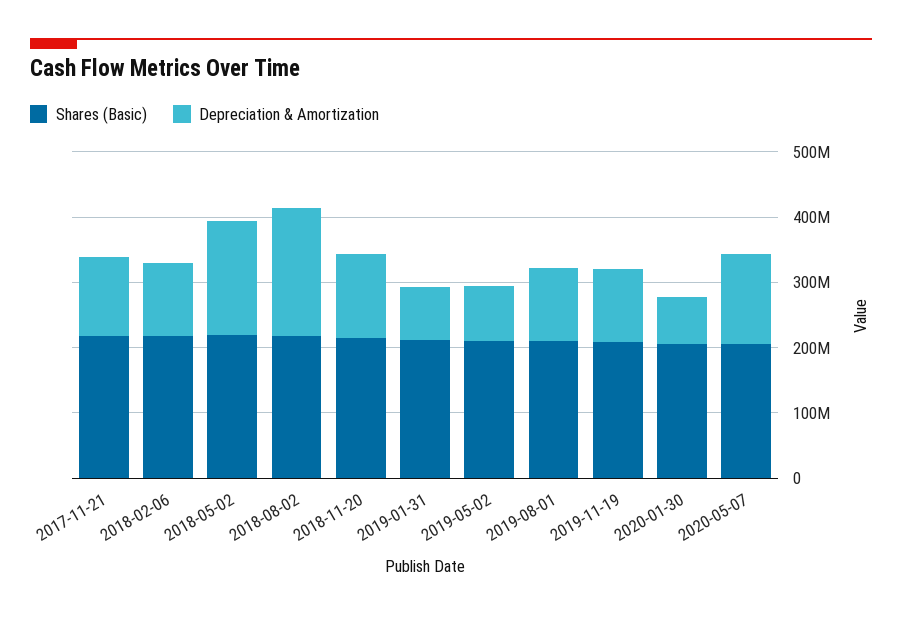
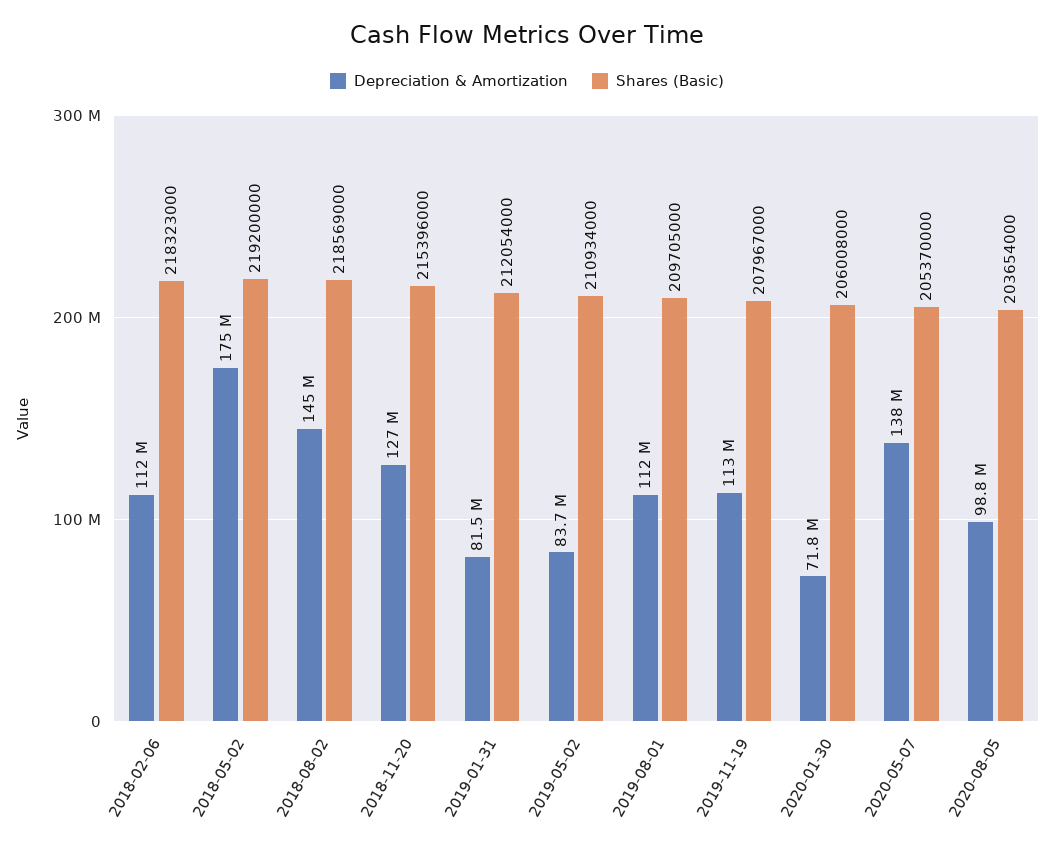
Shares (Basic), 2017-11-21: 220000000 -> none
Depreciation & Amortization, 2017-11-21: 120000000 -> none
Depreciation & Amortization, 2018-08-02: 200000000 -> 145000000
Depreciation & Amortization, 2020-08-05: none -> 98800000
Shares (Basic), 2020-08-05: none -> 203654000

